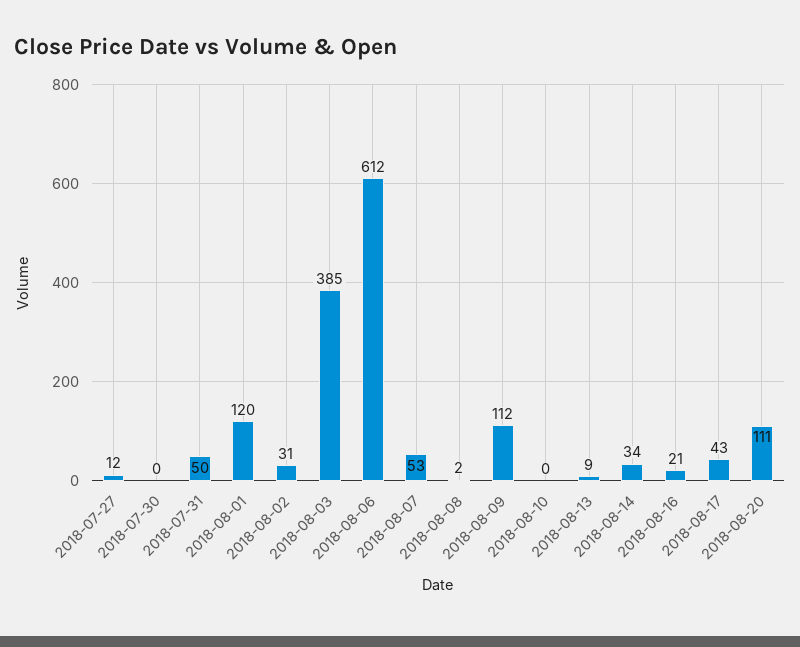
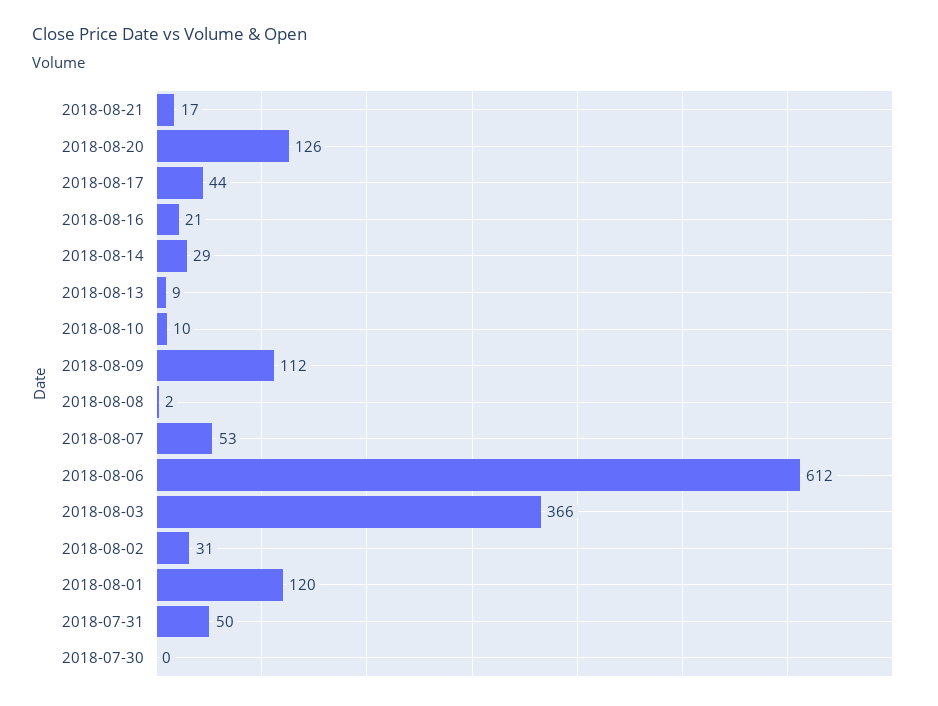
2018-07-27: 12 -> none
2018-08-03: 385 -> 366
2018-08-10: 0 -> 10
2018-08-14: 34 -> 29
2018-08-17: 43 -> 44
2018-08-20: 111 -> 126
2018-08-21: none -> 17

